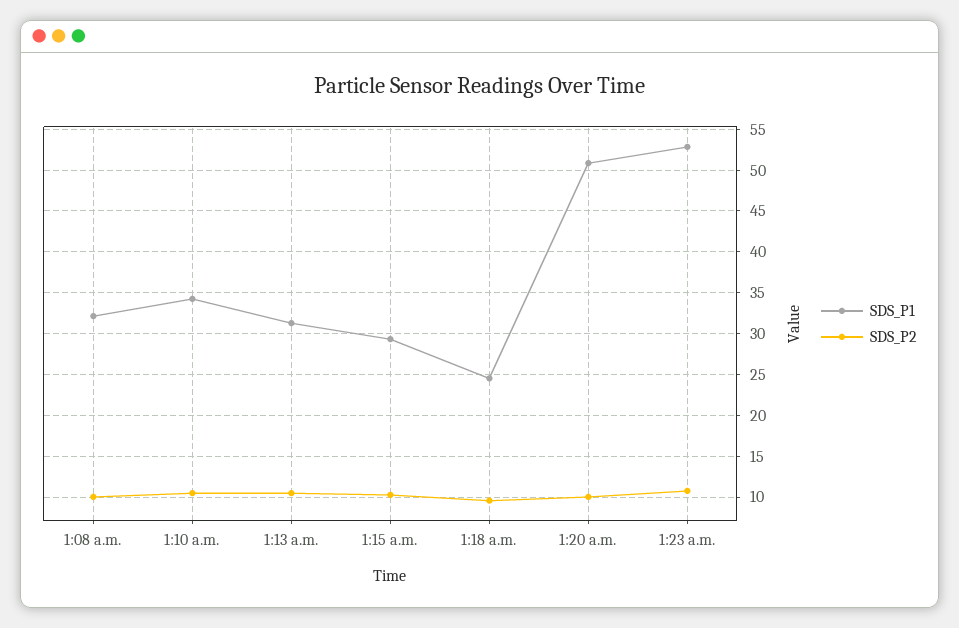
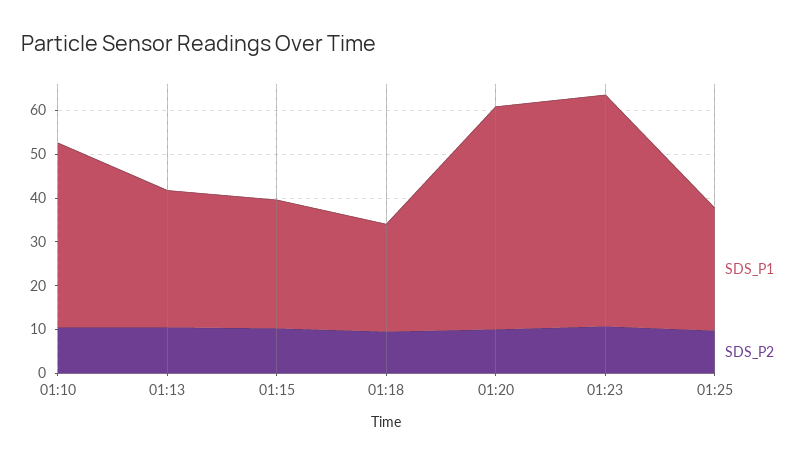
SDS_P1, 1:08 a.m.: 32 -> none
SDS_P2, 1:08 a.m.: 10 -> none
SDS_P1, 1:10 a.m.: 34 -> 42
SDS_P1, 01:25: none -> 28
SDS_P2, 01:25: none -> 10

